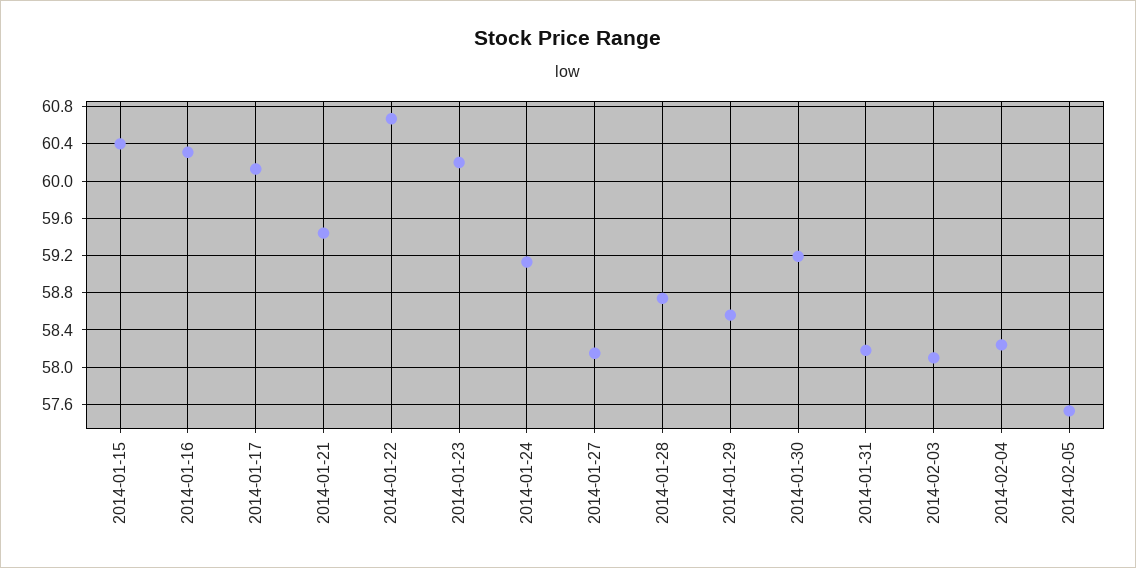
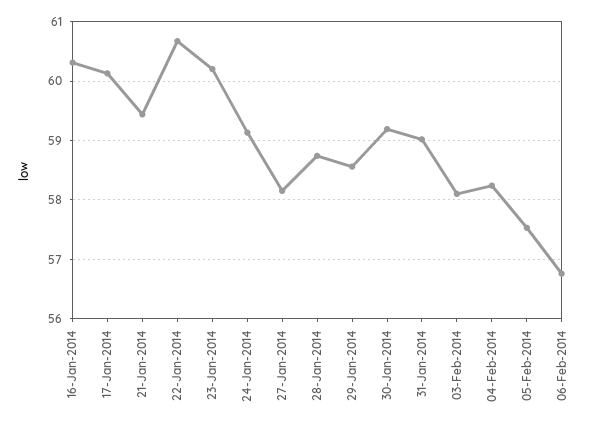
2014-01-15: 60.4 -> none
2014-01-31: 58.2 -> 59
06-Feb-2014: none -> 56.8

